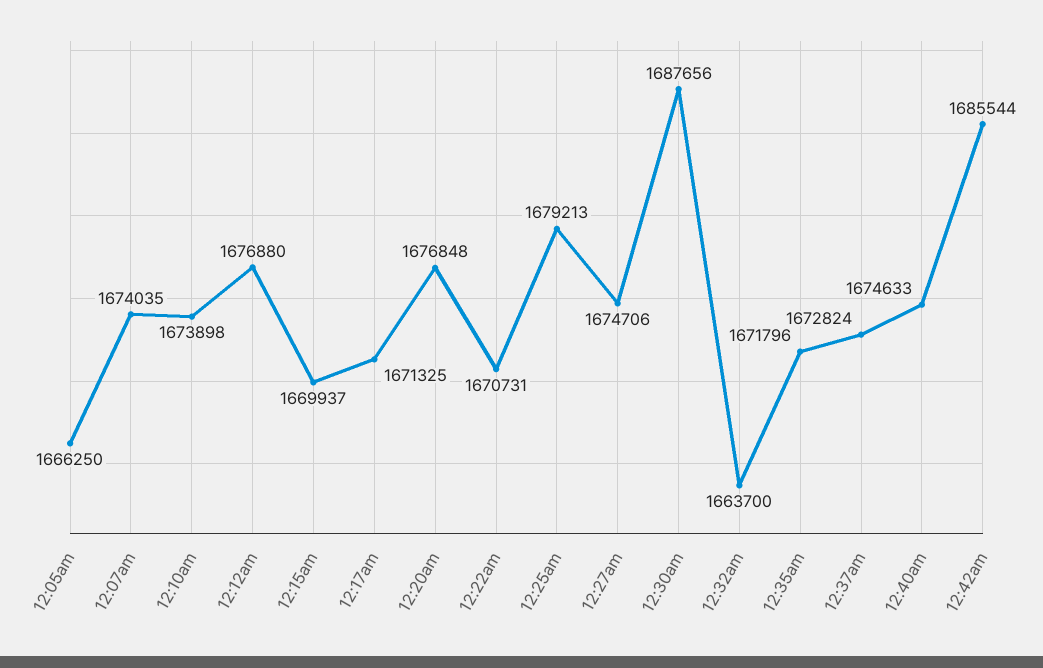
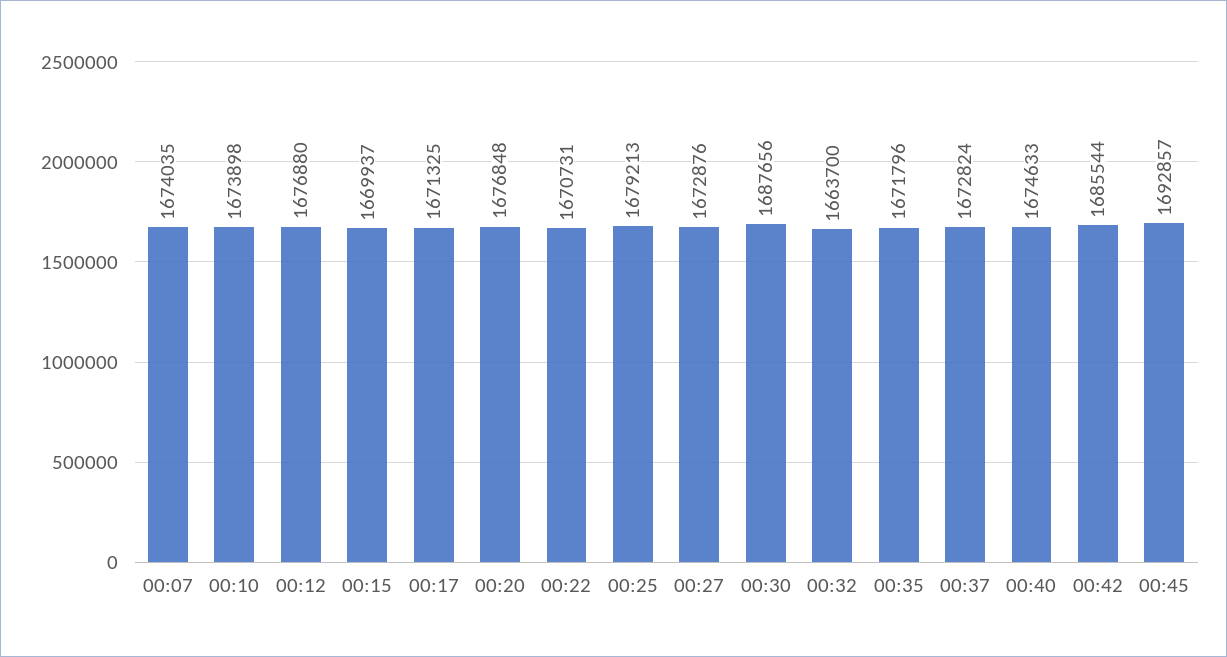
12:05am: 1666250 -> none
12:27am: 1674706 -> 1672876
00:45: none -> 1692857

